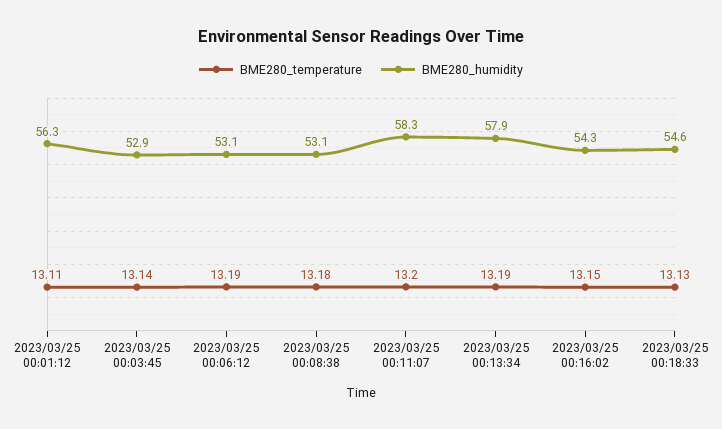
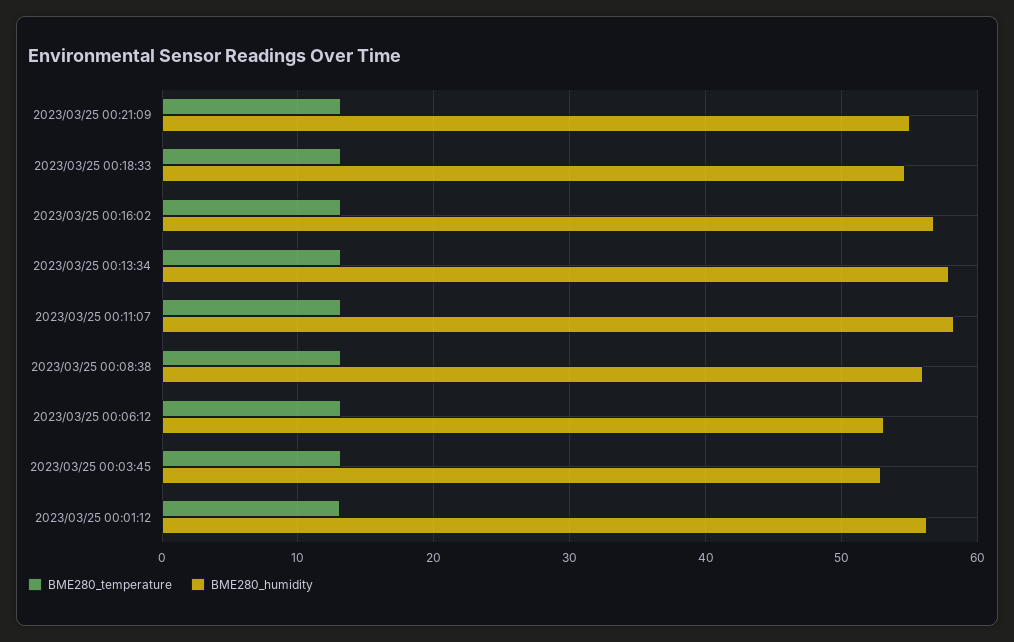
BME280_humidity, 2023/03/25 00:08:38: 53.1 -> 56
BME280_humidity, 2023/03/25 00:16:02: 54.3 -> 57
BME280_temperature, 2023/03/25 00:21:09: none -> 13
BME280_humidity, 2023/03/25 00:21:09: none -> 55

